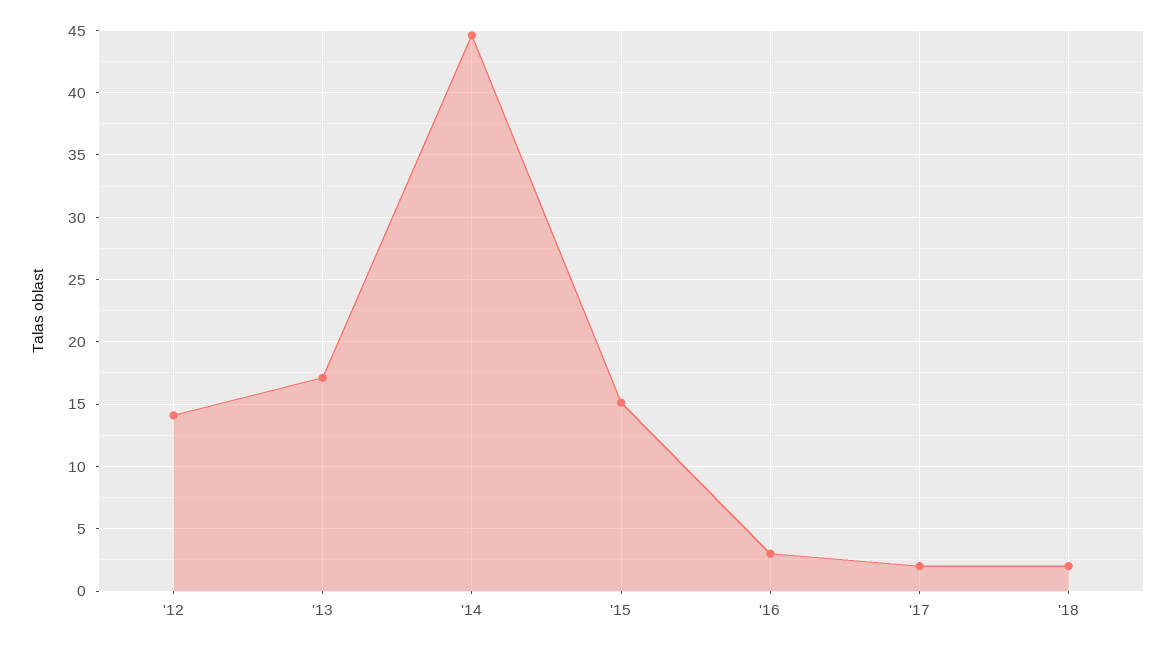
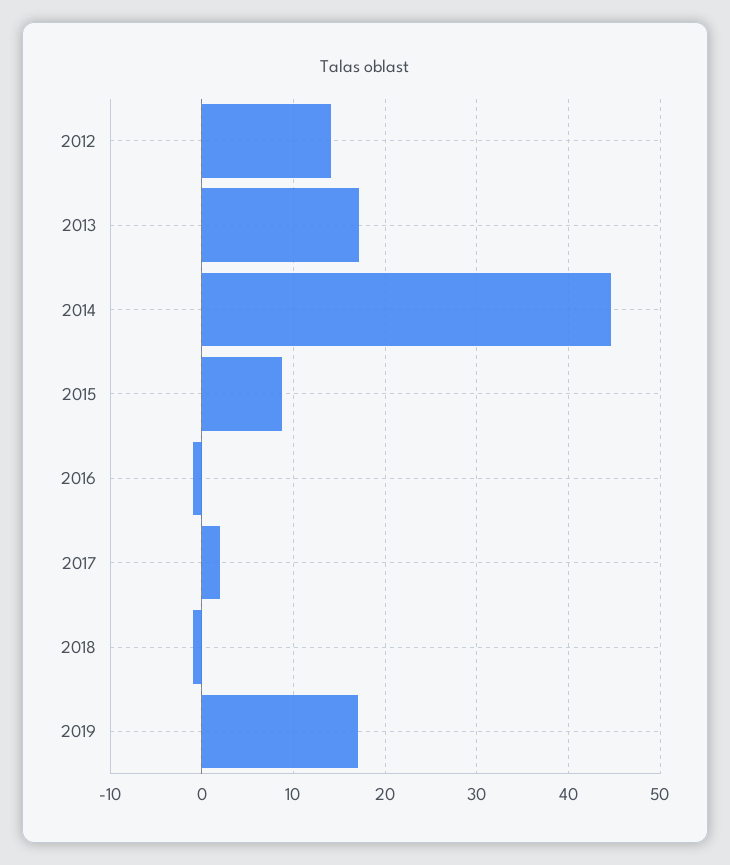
'15: 15 -> 9
'16: 3 -> -1
'18: 2 -> -1
2019: none -> 17

